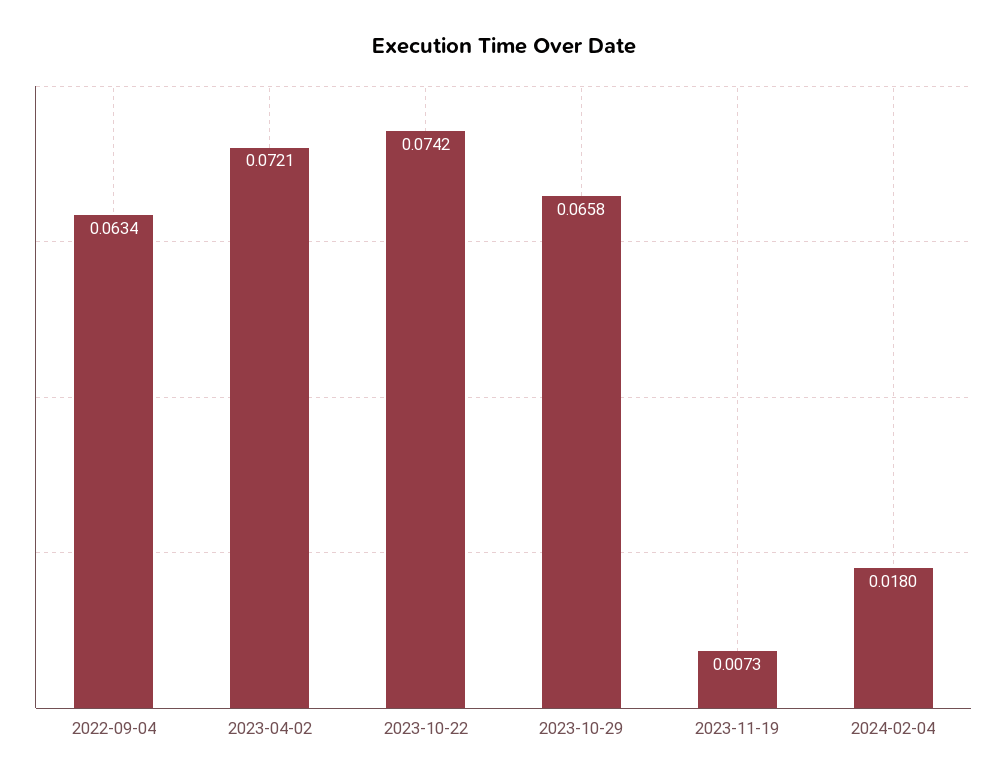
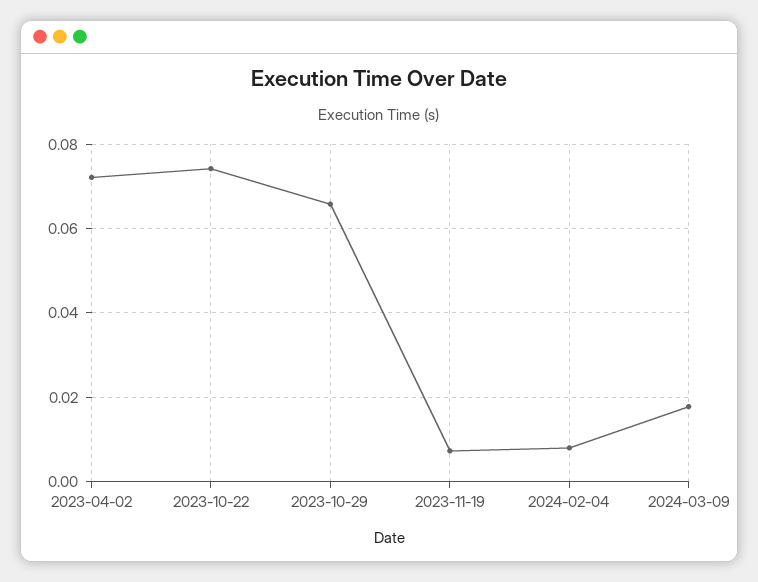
2022-09-04: 0.0634 -> none
2024-02-04: 0.018 -> 0.008
2024-03-09: none -> 0.018

